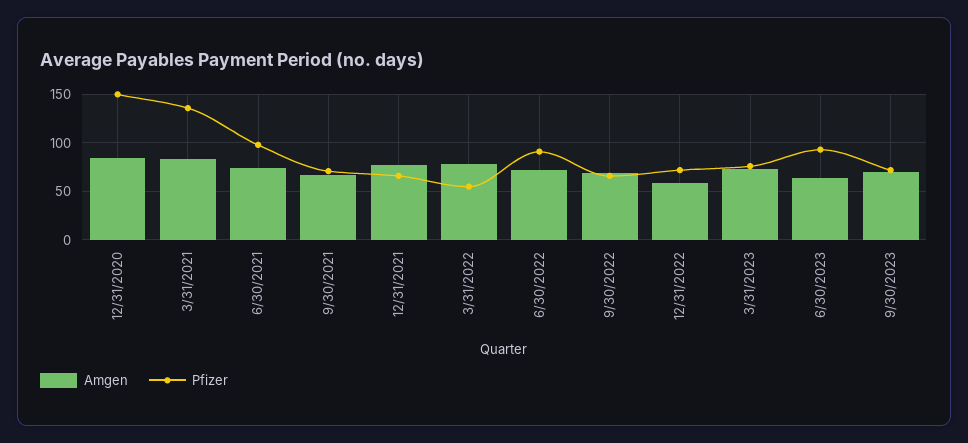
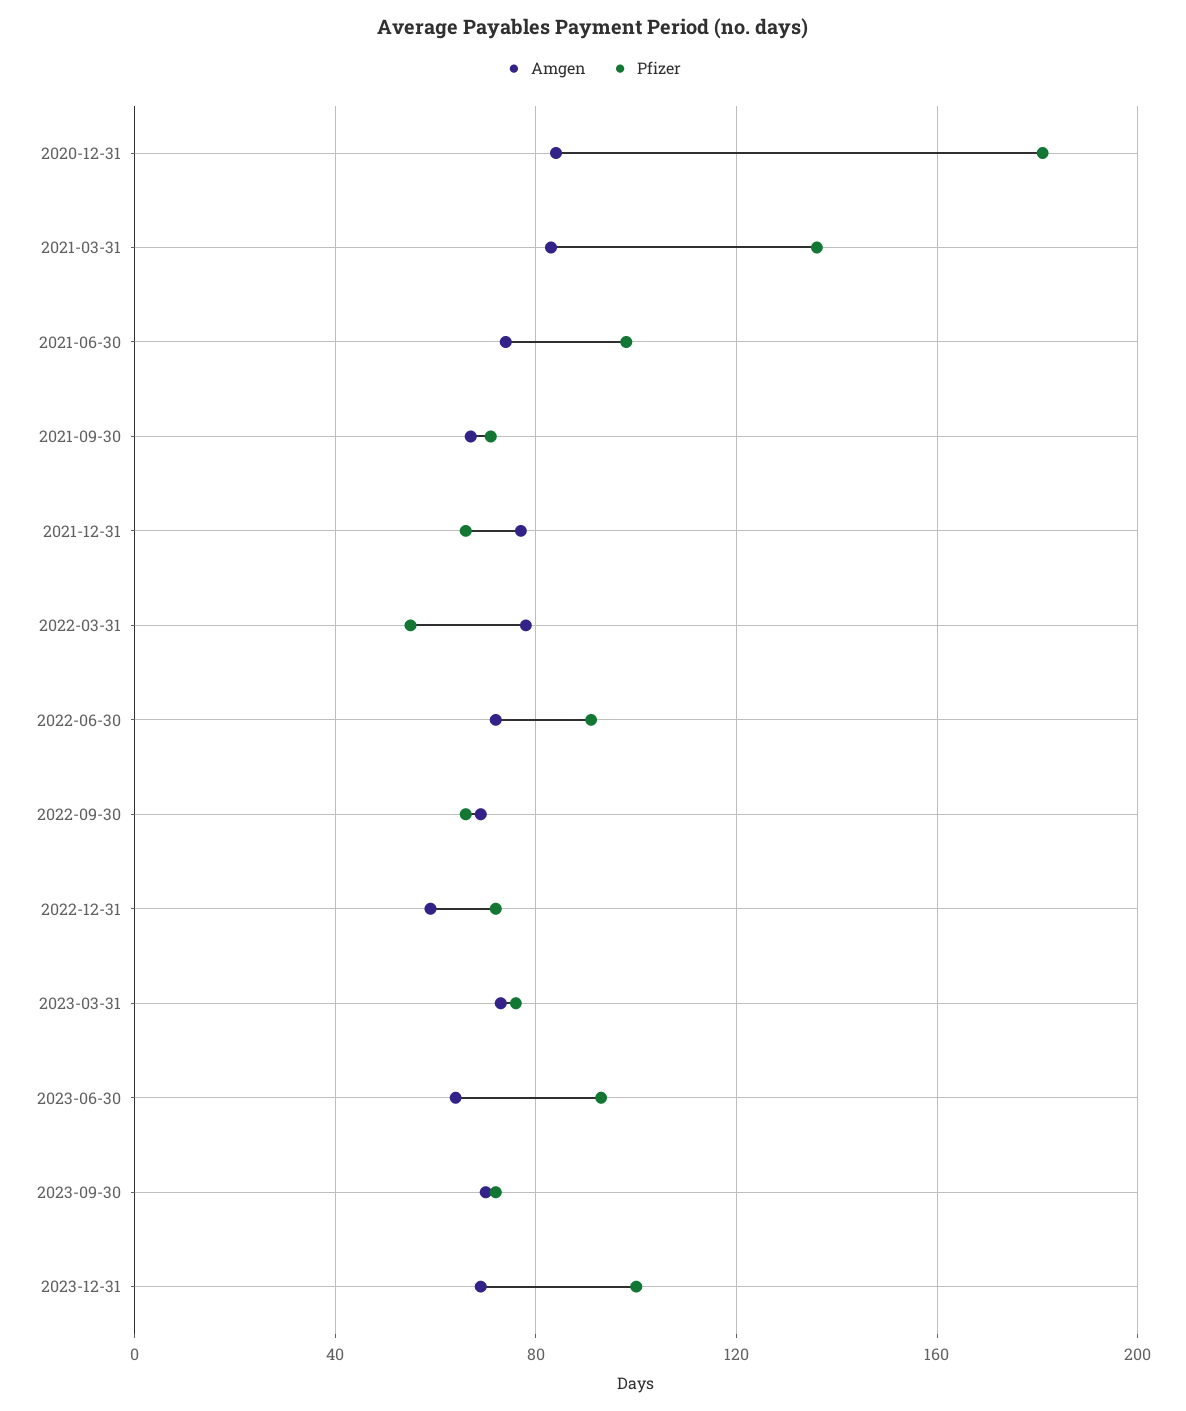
Pfizer, 12/31/2020: 150 -> 180
Amgen, 2023-12-31: none -> 70
Pfizer, 2023-12-31: none -> 100

